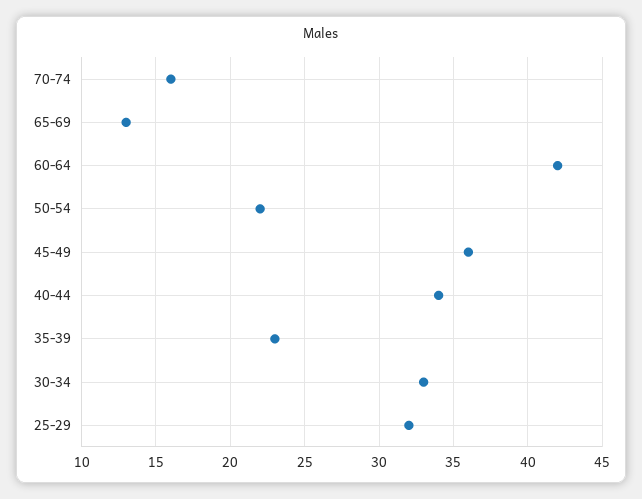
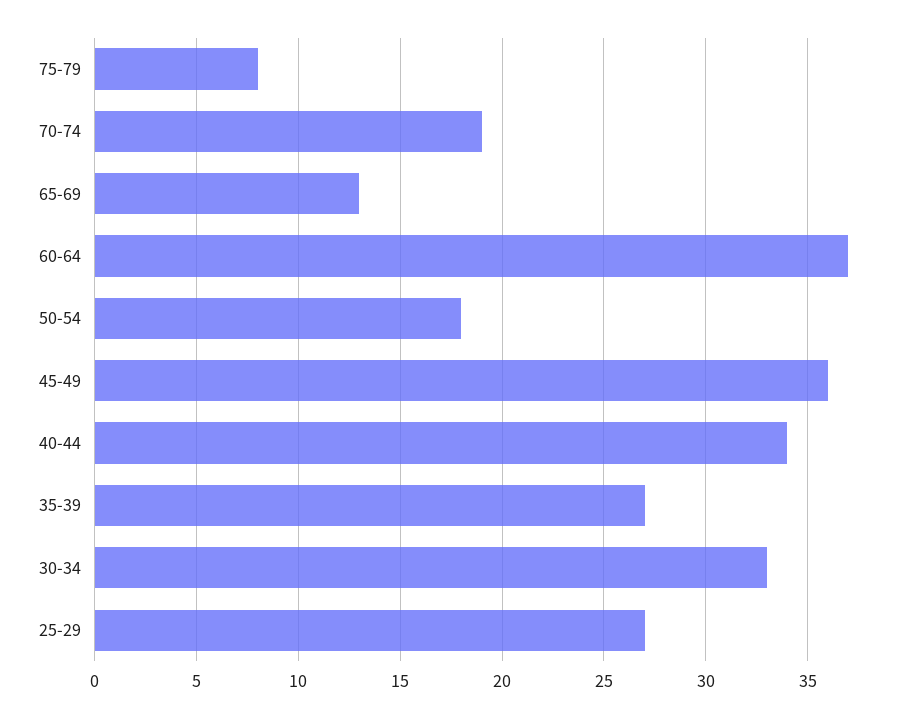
70-74: 16 -> 19
60-64: 42 -> 37
50-54: 22 -> 18
35-39: 23 -> 27
25-29: 32 -> 27
75-79: none -> 8

